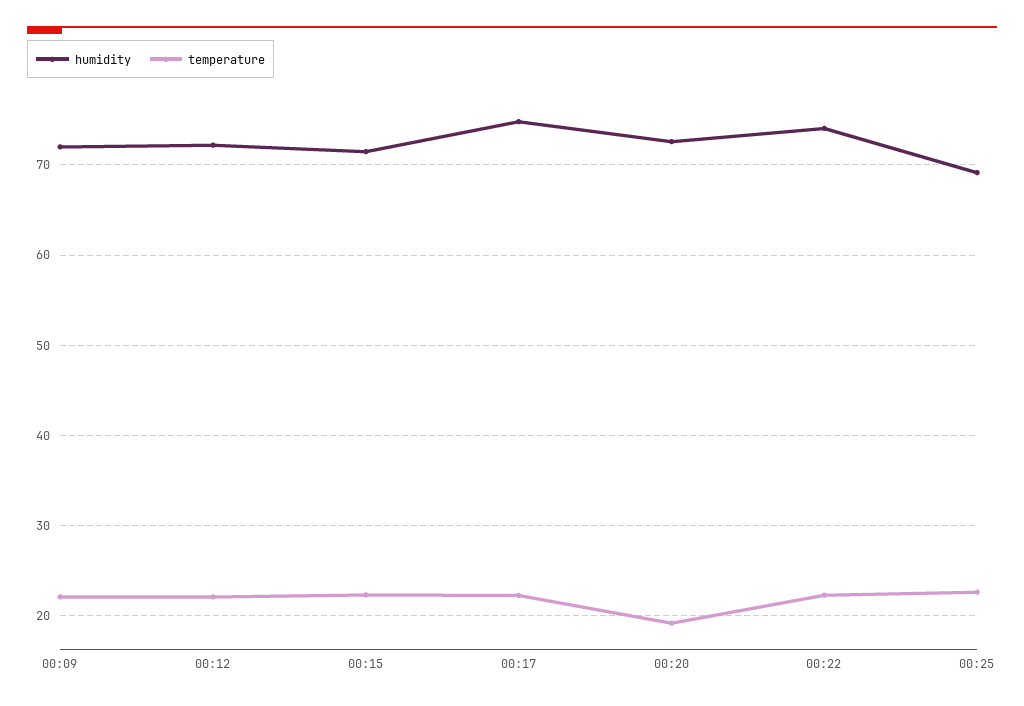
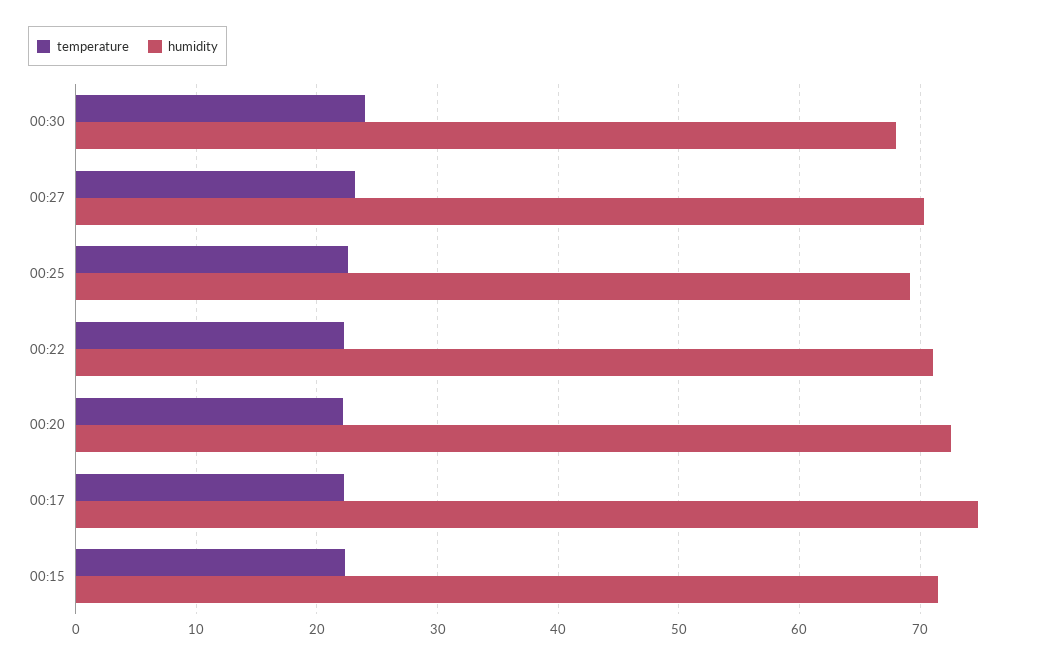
humidity, 00:09: 72 -> none
temperature, 00:09: 22 -> none
humidity, 00:12: 72 -> none
temperature, 00:12: 22 -> none
temperature, 00:20: 19 -> 22
humidity, 00:22: 74 -> 71
temperature, 00:30: none -> 24
humidity, 00:30: none -> 68
temperature, 00:27: none -> 23
humidity, 00:27: none -> 70

